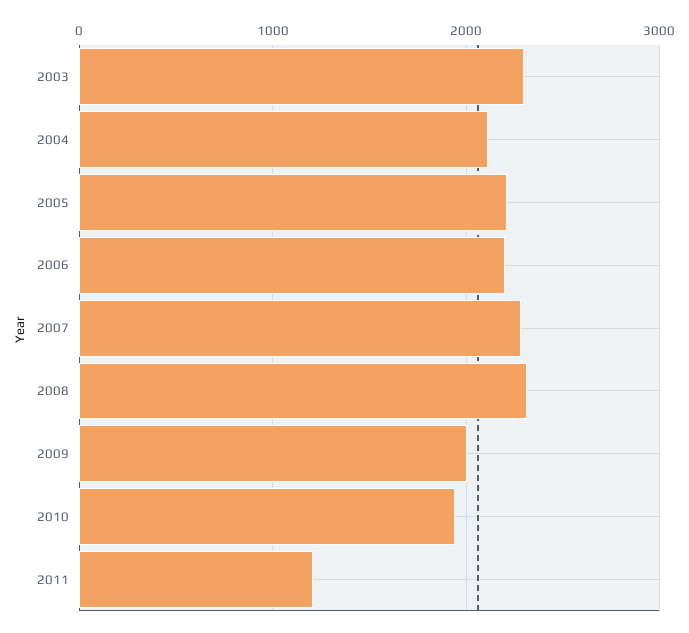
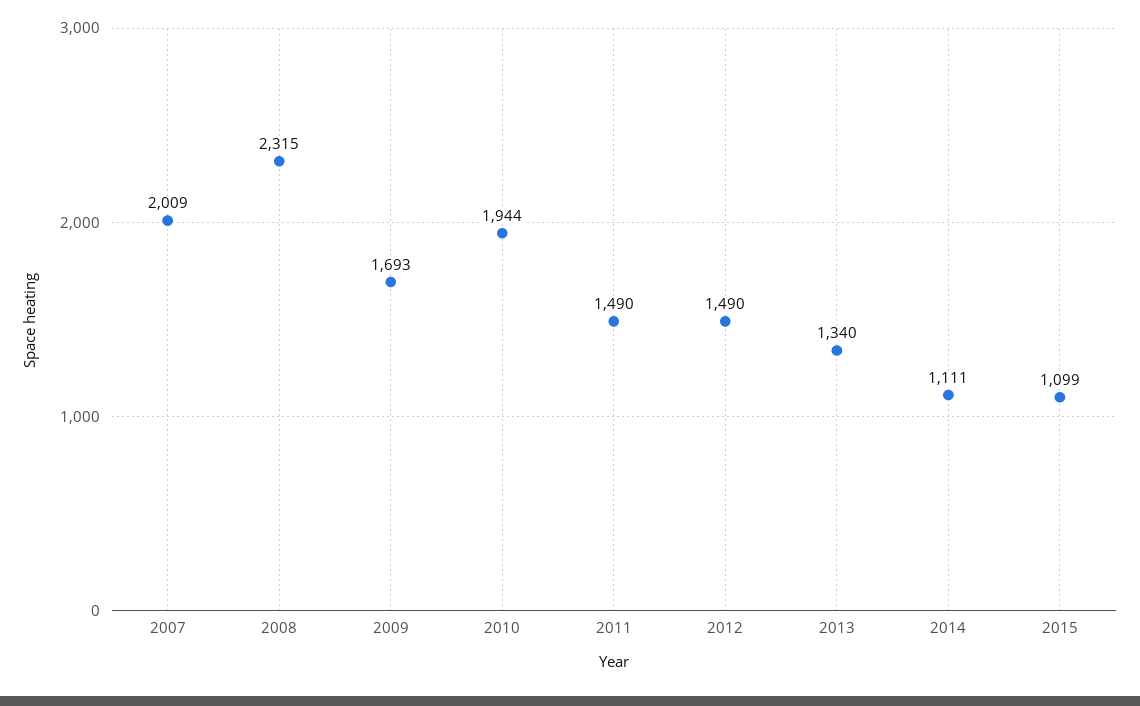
2003: 2300 -> none
2004: 2100 -> none
2005: 2200 -> none
2006: 2200 -> none
2007: 2300 -> 2009
2009: 2000 -> 1693
2011: 1200 -> 1490
2012: none -> 1490
2013: none -> 1340
2014: none -> 1111
2015: none -> 1099

